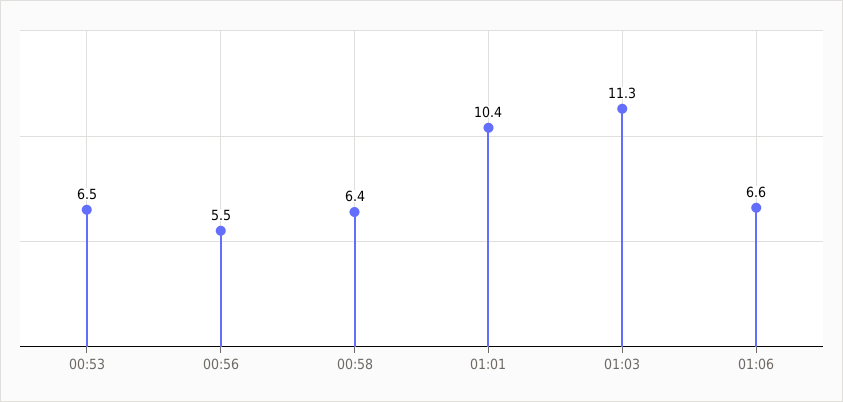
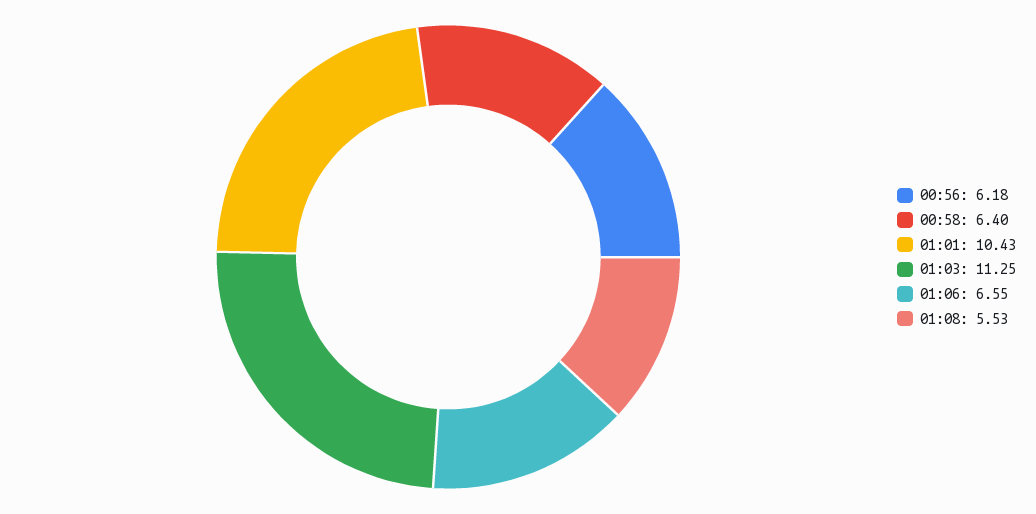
00:53: 6.5 -> none
00:56: 5.5 -> 6.18
01:08: none -> 5.53

